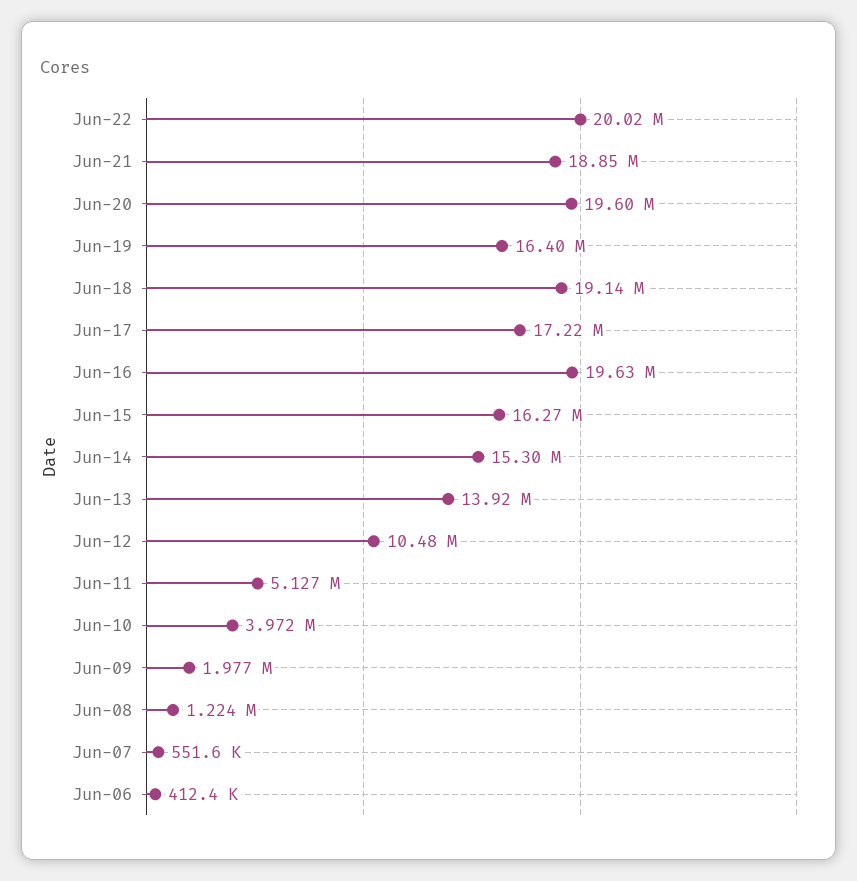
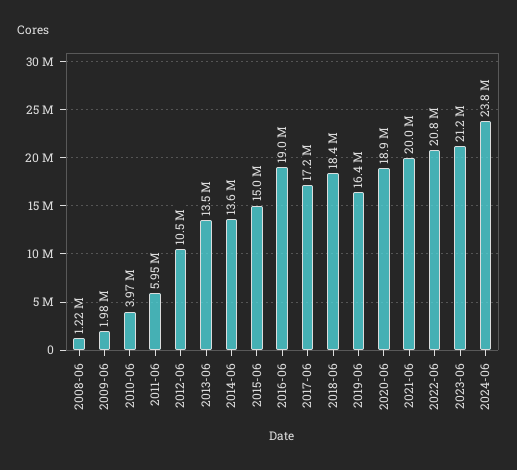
Jun-22: 20020000 -> 20800000
Jun-21: 18850000 -> 20000000
Jun-20: 19600000 -> 18900000
Jun-18: 19140000 -> 18400000
Jun-16: 19630000 -> 19000000
Jun-15: 16270000 -> 15000000
Jun-14: 15300000 -> 13600000
Jun-13: 13920000 -> 13500000
Jun-11: 5127000 -> 5950000
Jun-07: 551600 -> none
Jun-06: 412400 -> none
2023-06: none -> 21200000
2024-06: none -> 23800000

